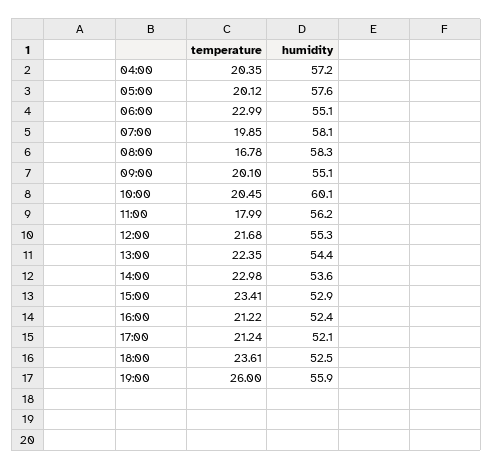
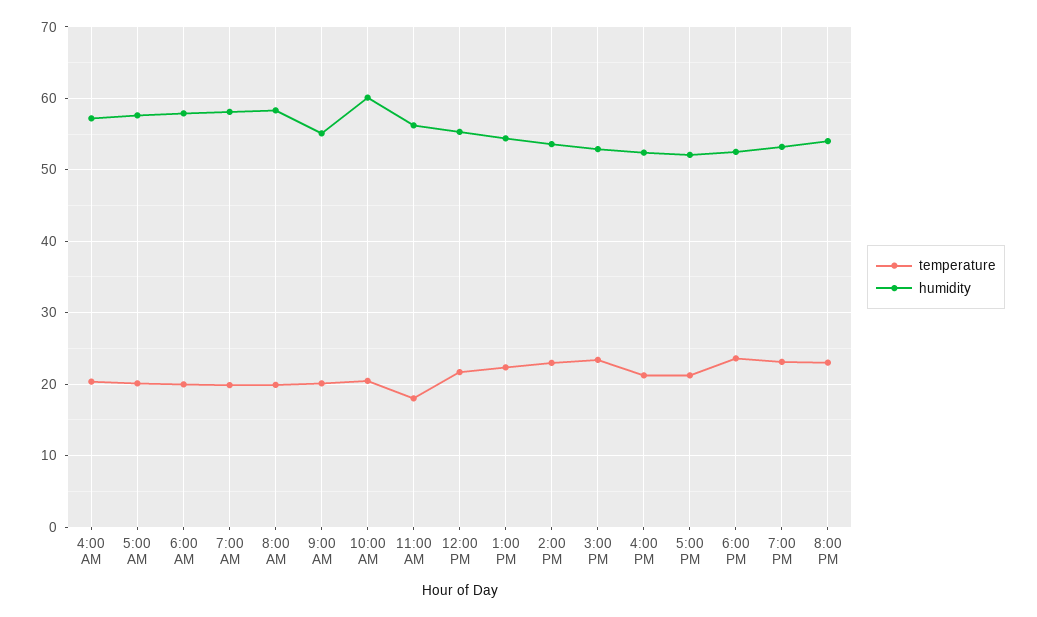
temperature, 06:00: 22.99 -> 20
humidity, 06:00: 55.1 -> 58
temperature, 08:00: 16.78 -> 20
temperature, 19:00: 26 -> 23
humidity, 19:00: 55.9 -> 53
temperature, 8:00 PM: none -> 23
humidity, 8:00 PM: none -> 54

